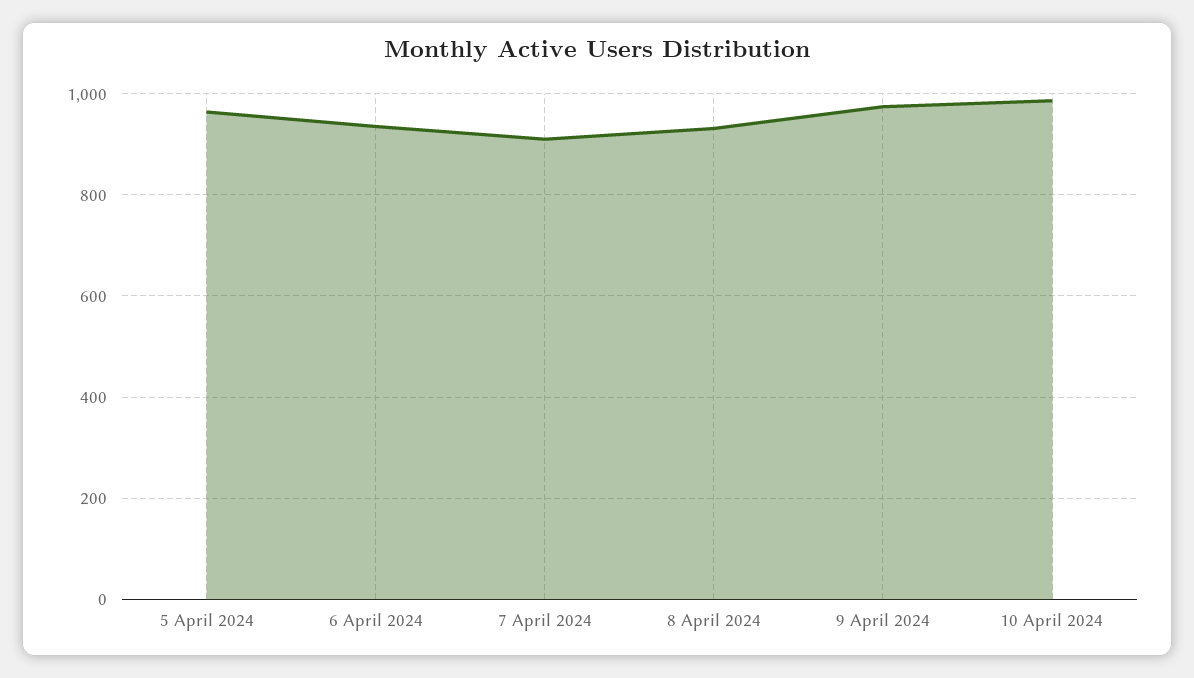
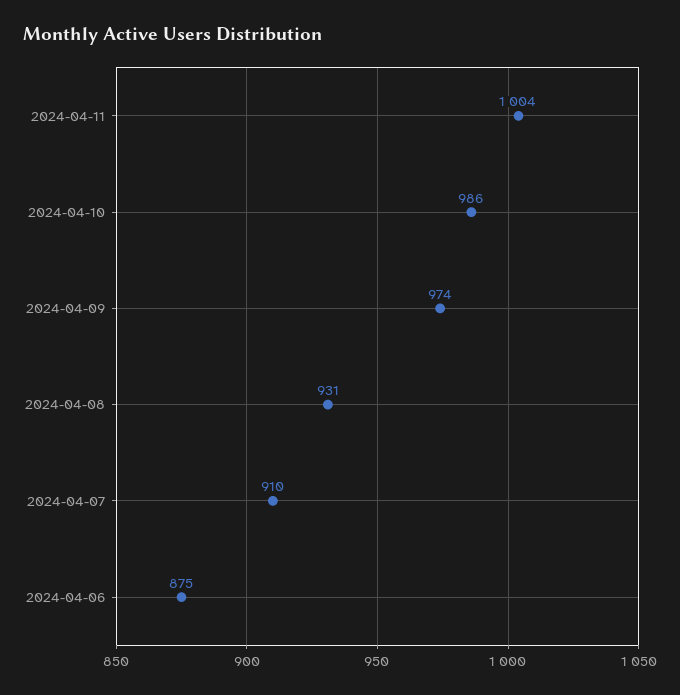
5 April 2024: 960 -> none
6 April 2024: 940 -> 875
2024-04-11: none -> 1004

